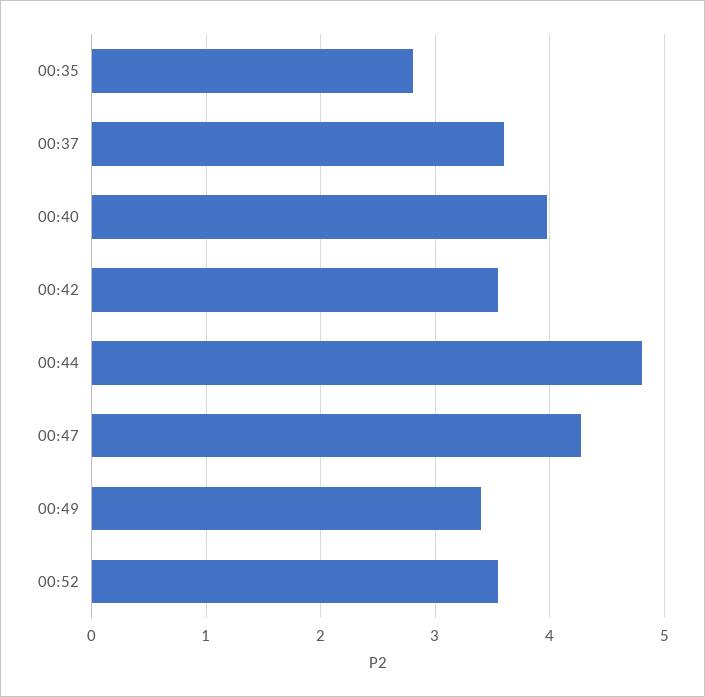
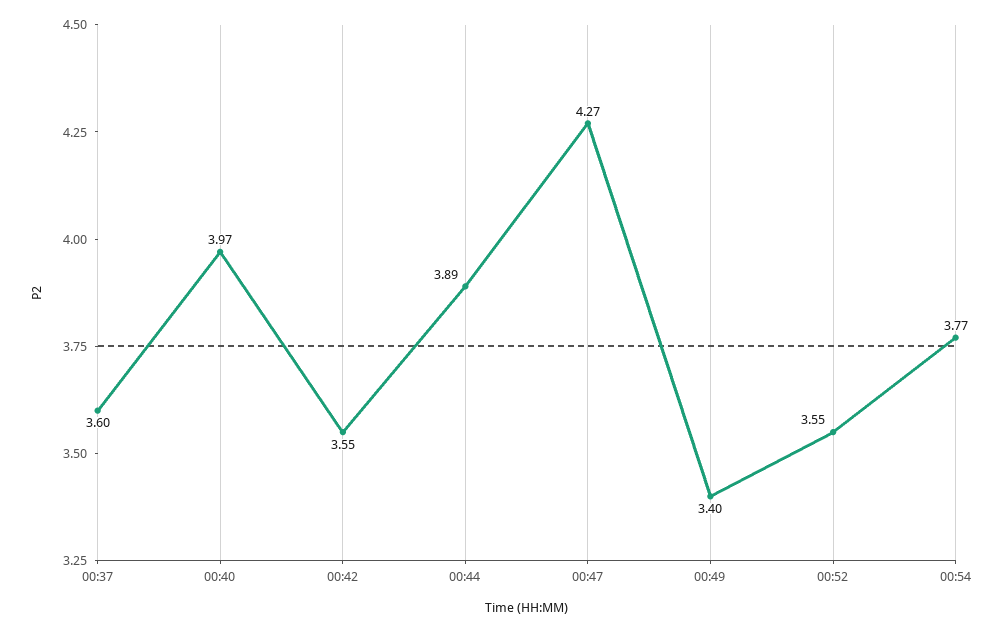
00:35: 2.8 -> none
00:44: 4.8 -> 3.89
00:54: none -> 3.77

